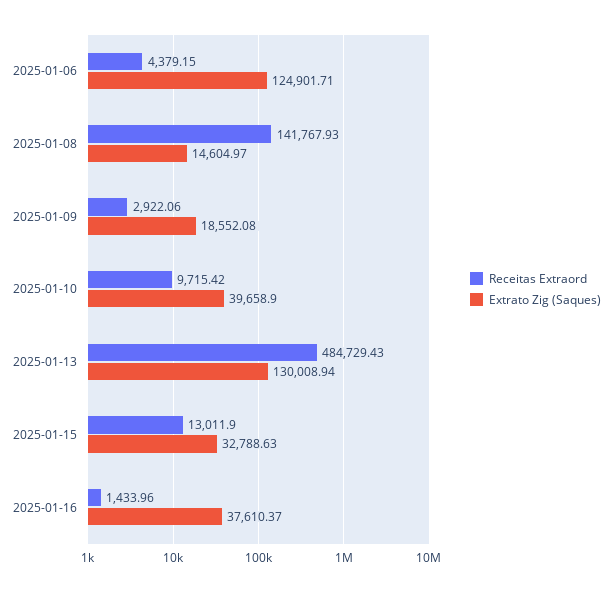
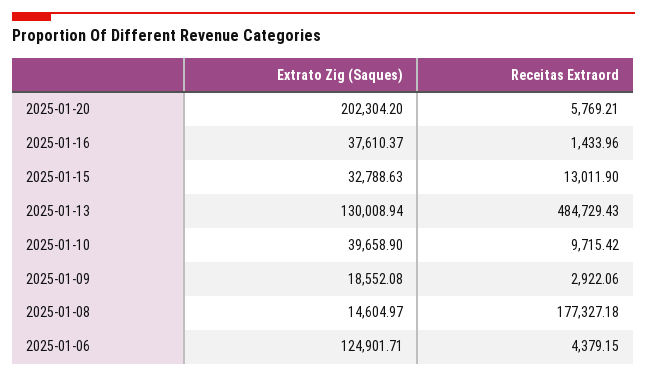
Receitas Extraord, 2025-01-08: 141767.93 -> 177327.18
Extrato Zig (Saques), 2025-01-20: none -> 202304.2
Receitas Extraord, 2025-01-20: none -> 5769.21

